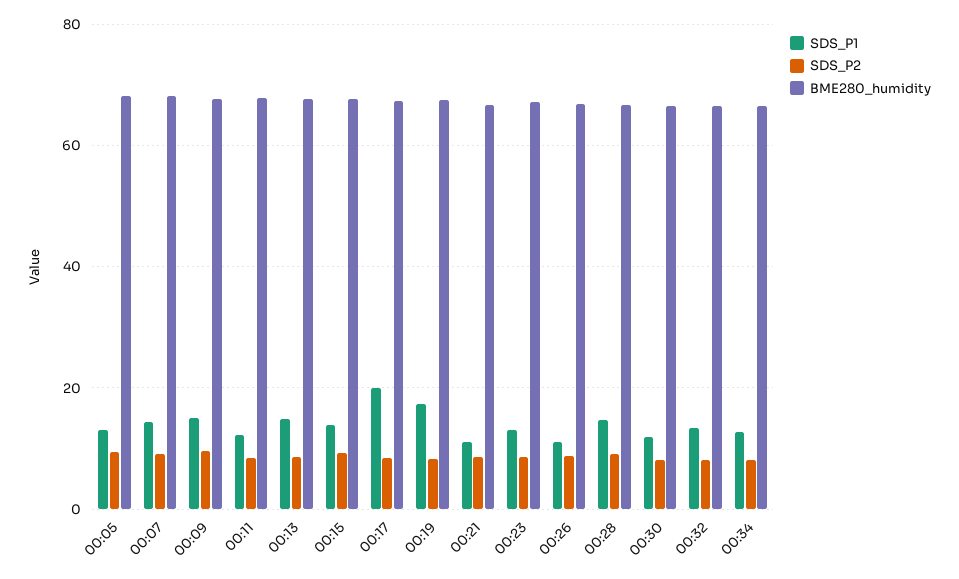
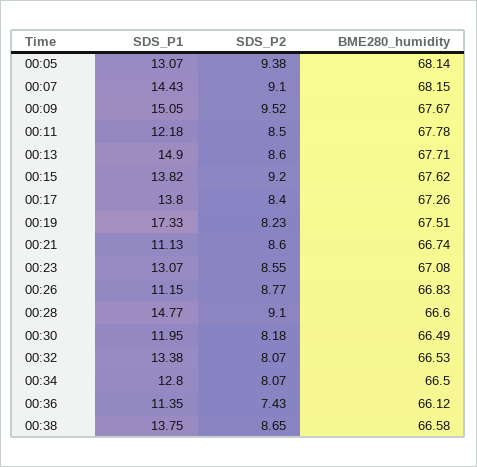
SDS_P1, 00:17: 20 -> 13.8
SDS_P1, 00:36: none -> 11.35
SDS_P2, 00:36: none -> 7.43
BME280_humidity, 00:36: none -> 66.12
SDS_P1, 00:38: none -> 13.75
SDS_P2, 00:38: none -> 8.65
BME280_humidity, 00:38: none -> 66.58

